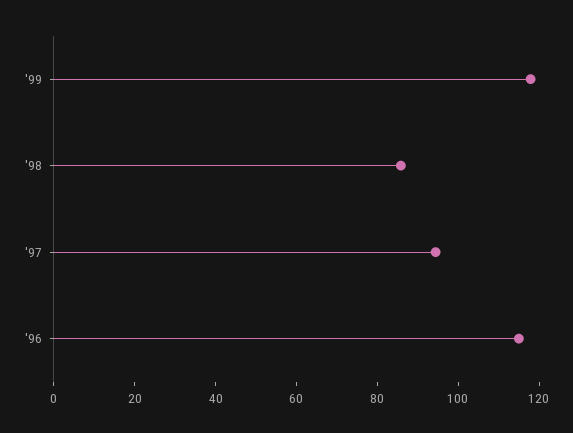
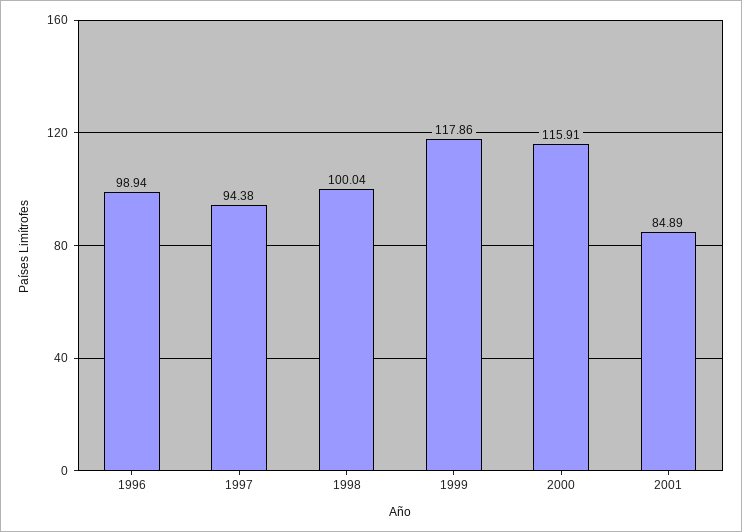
'98: 85 -> 100.04
'96: 115 -> 98.94
2000: none -> 115.91
2001: none -> 84.89

